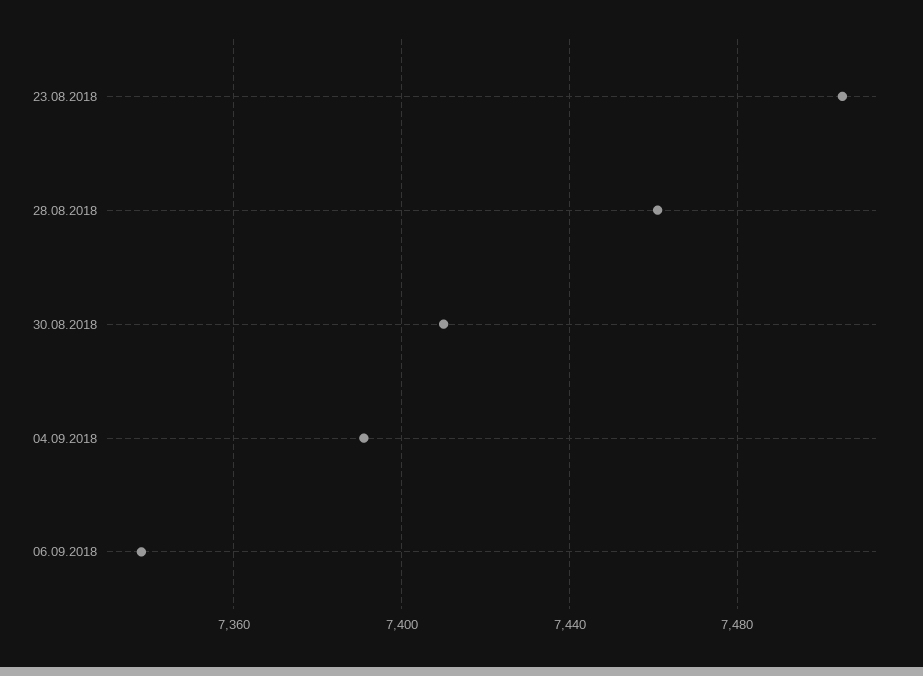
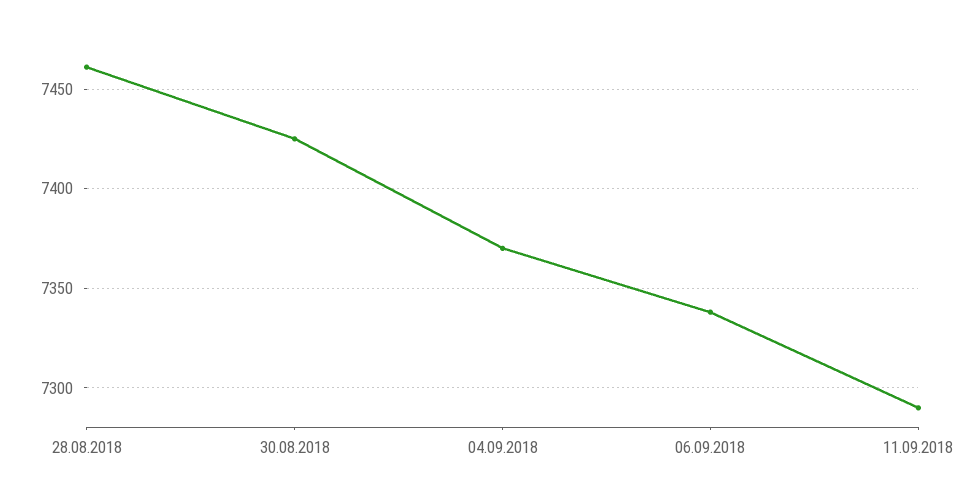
23.08.2018: 7505 -> none
30.08.2018: 7410 -> 7425
04.09.2018: 7390 -> 7370
11.09.2018: none -> 7290

